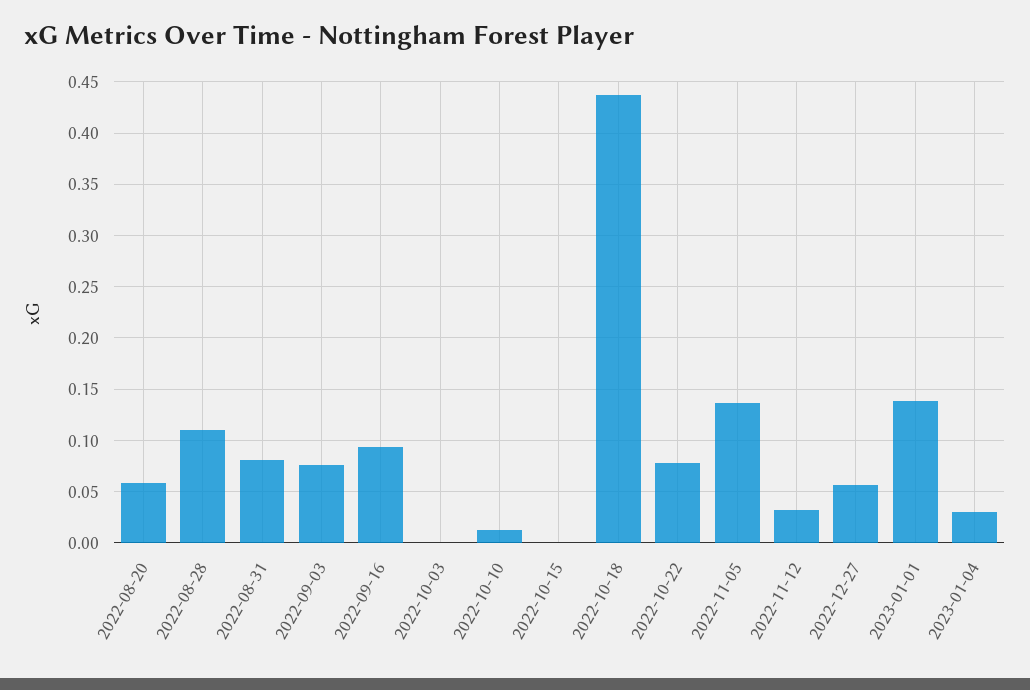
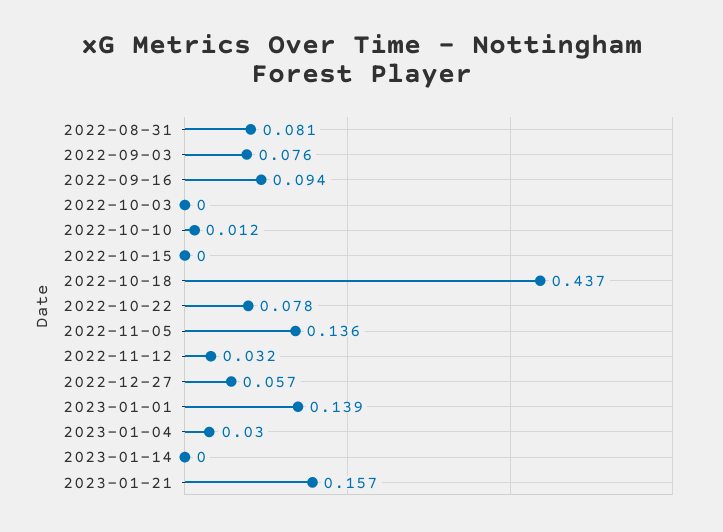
2022-08-20: 0.06 -> none
2022-08-28: 0.11 -> none
2023-01-14: none -> 0
2023-01-21: none -> 0.157

